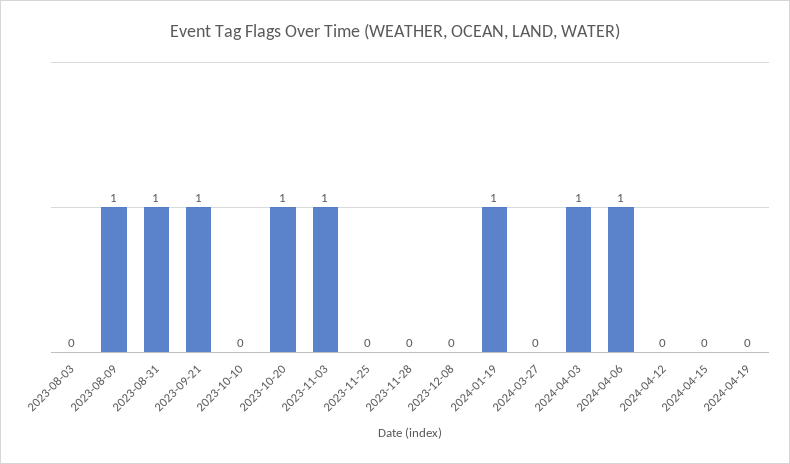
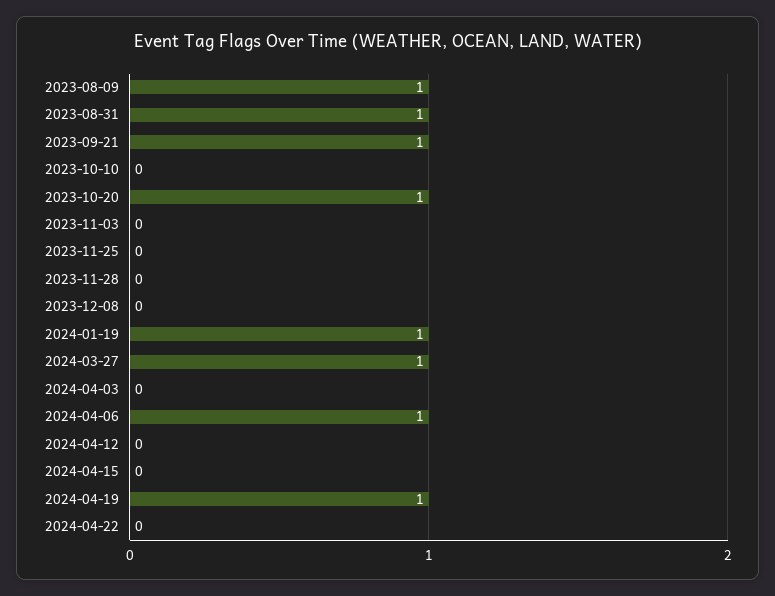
2023-08-03: 0 -> none
2023-11-03: 1 -> 0
2024-03-27: 0 -> 1
2024-04-03: 1 -> 0
2024-04-19: 0 -> 1
2024-04-22: none -> 0

